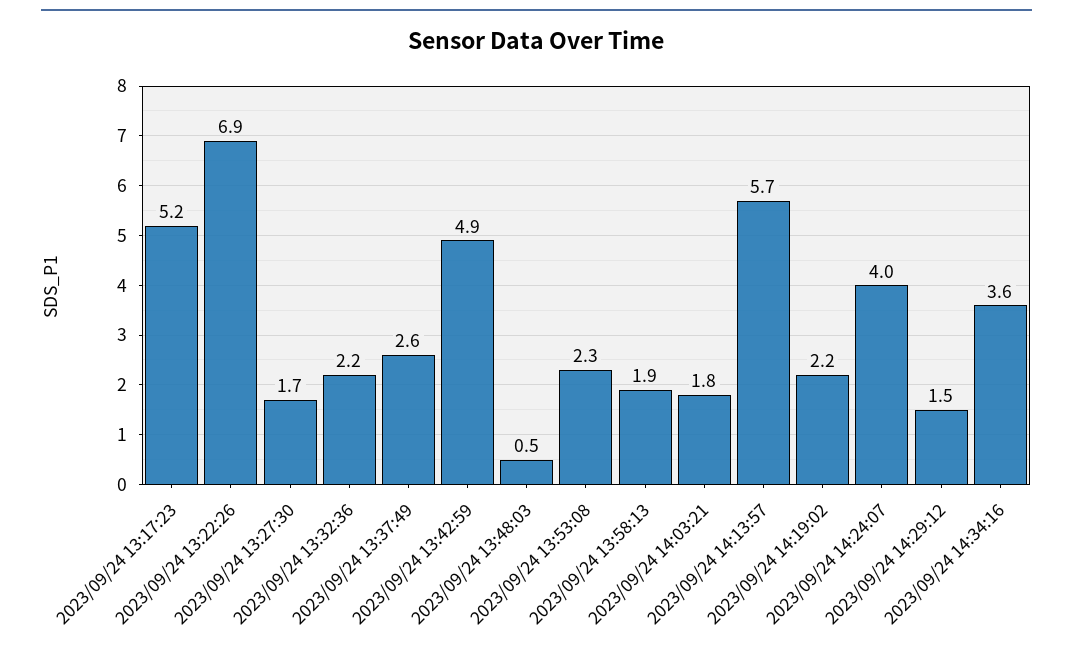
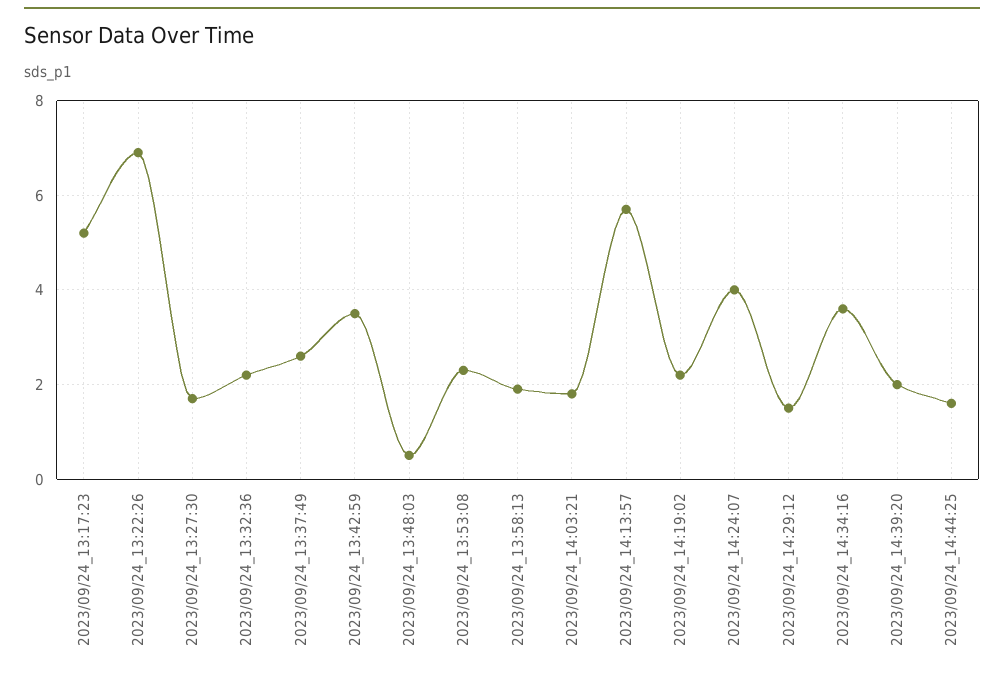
2023/09/24 13:42:59: 4.9 -> 3.5
2023/09/24_14:39:20: none -> 2
2023/09/24_14:44:25: none -> 1.5

